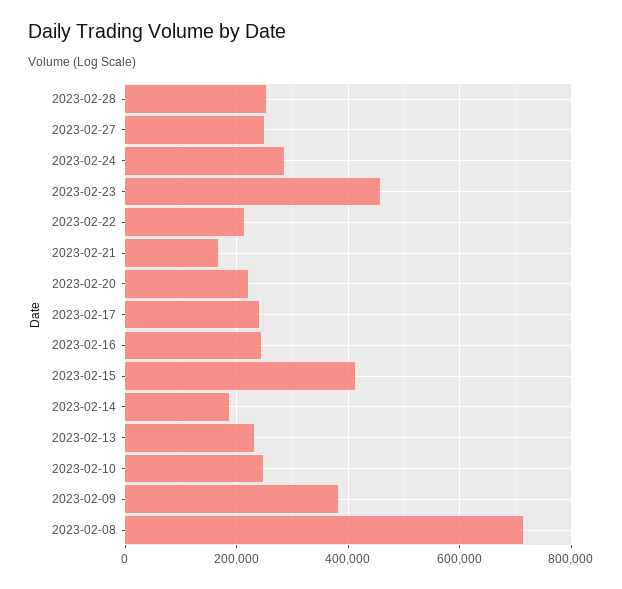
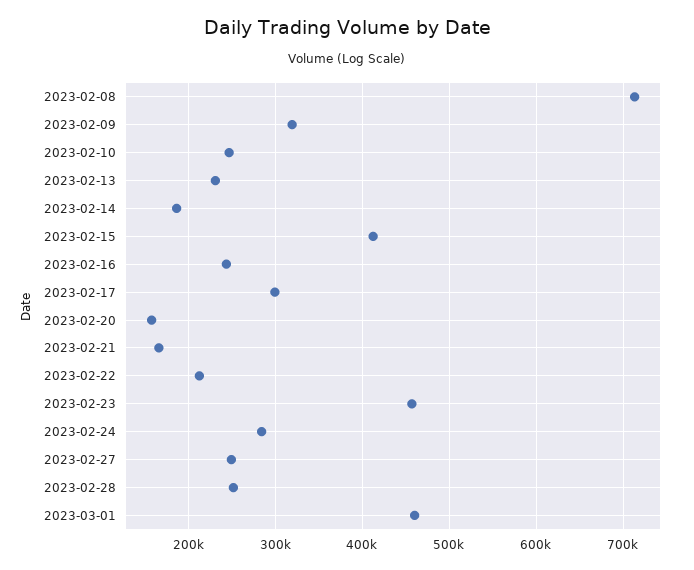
2023-02-20: 220000 -> 160000
2023-02-17: 240000 -> 300000
2023-02-09: 380000 -> 320000
2023-03-01: none -> 460000

